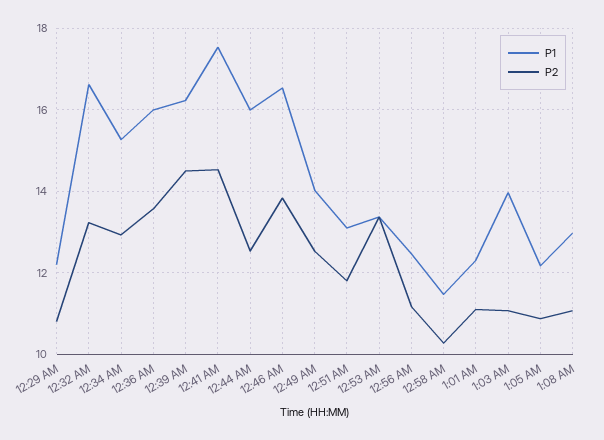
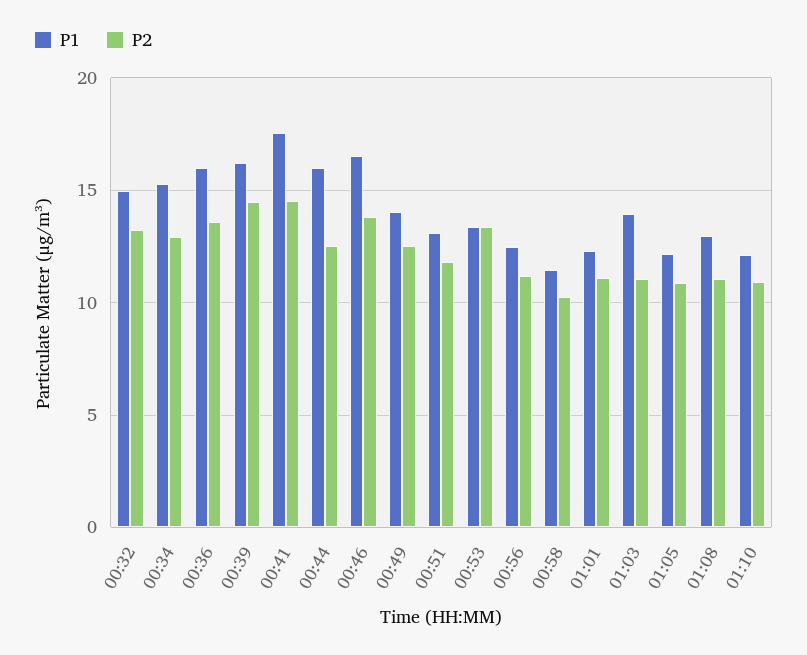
P1, 12:29 AM: 12.2 -> none
P2, 12:29 AM: 10.8 -> none
P1, 12:32 AM: 16.6 -> 15
P1, 01:10: none -> 12
P2, 01:10: none -> 11

